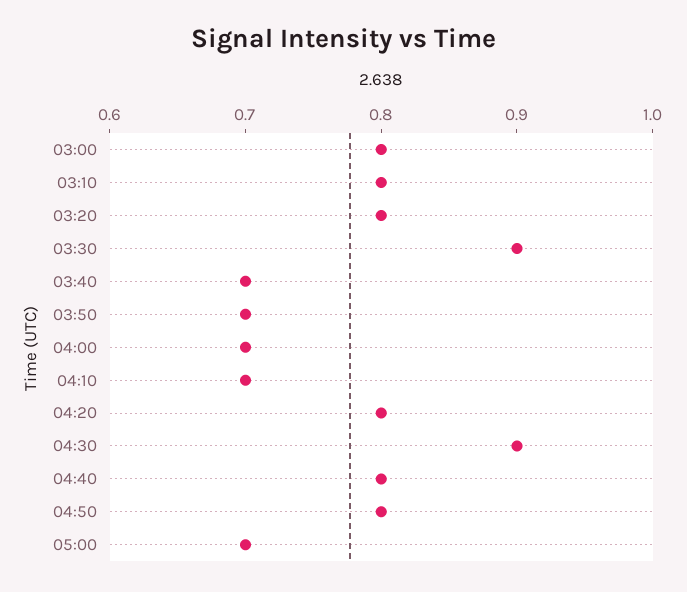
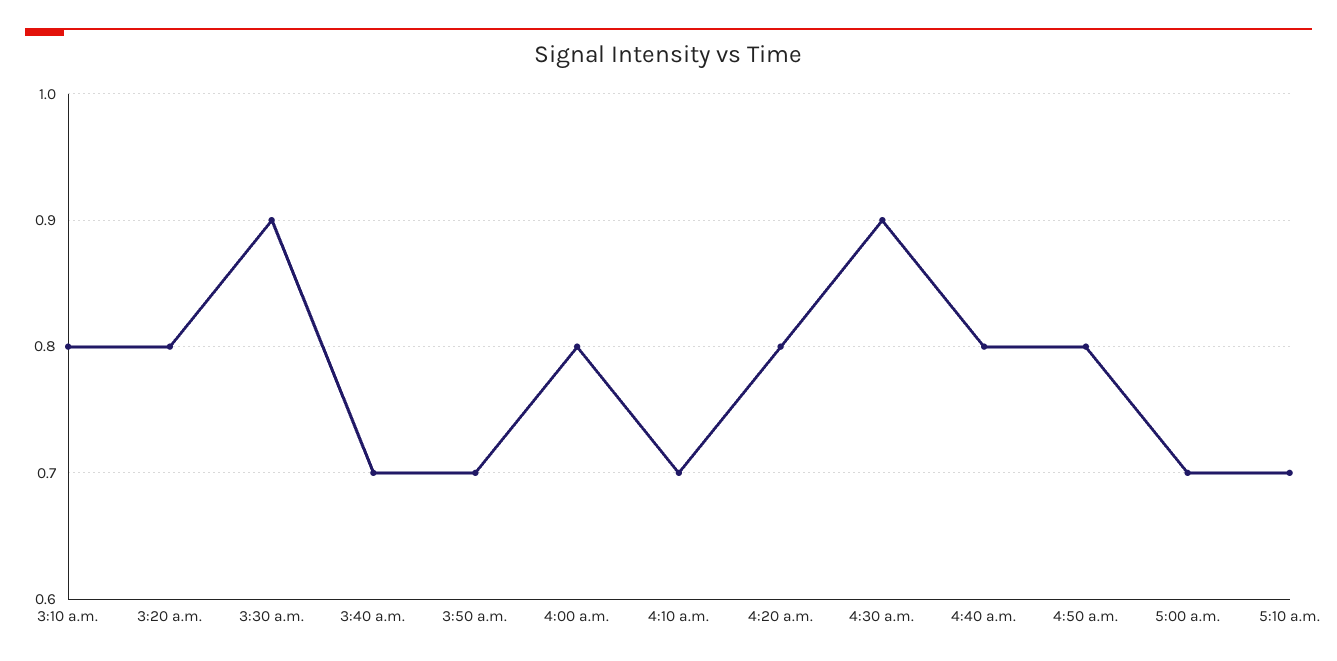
03:00: 0.8 -> none
04:00: 0.7 -> 0.8
5:10 a.m.: none -> 0.7

